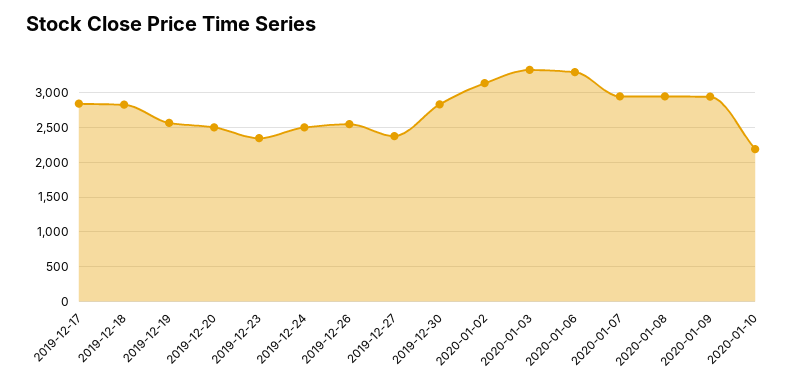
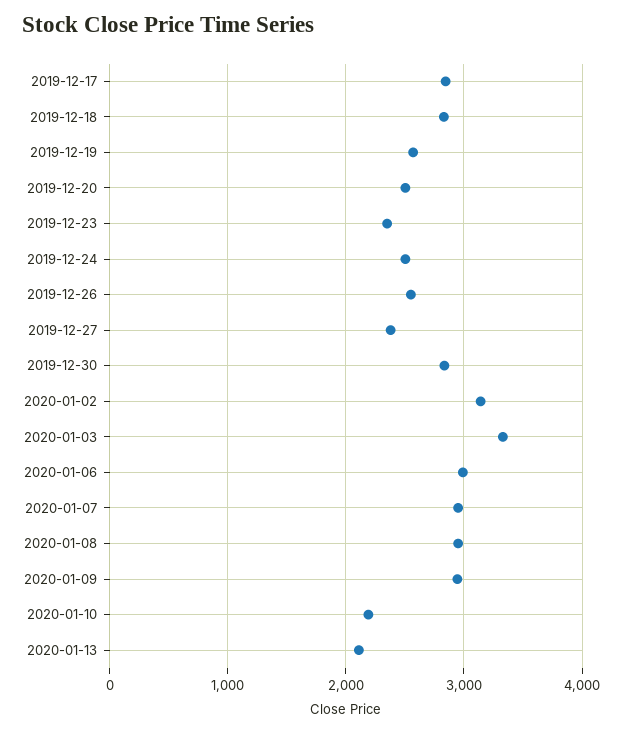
2020-01-06: 3300 -> 3000
2020-01-13: none -> 2100

